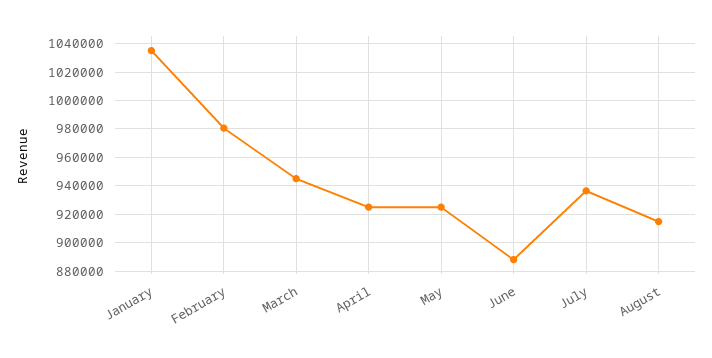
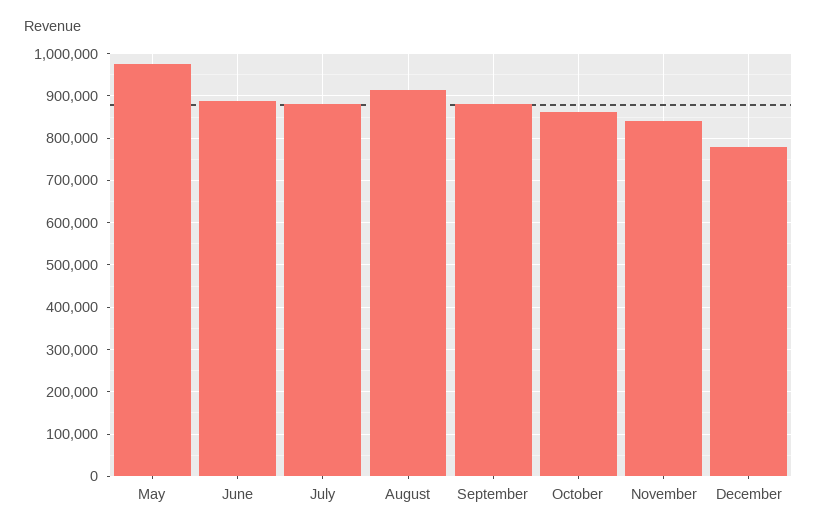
January: 1035000 -> none
February: 980000 -> none
March: 945000 -> none
April: 925000 -> none
May: 925000 -> 980000
July: 935000 -> 880000
September: none -> 880000
October: none -> 860000
November: none -> 840000
December: none -> 780000

